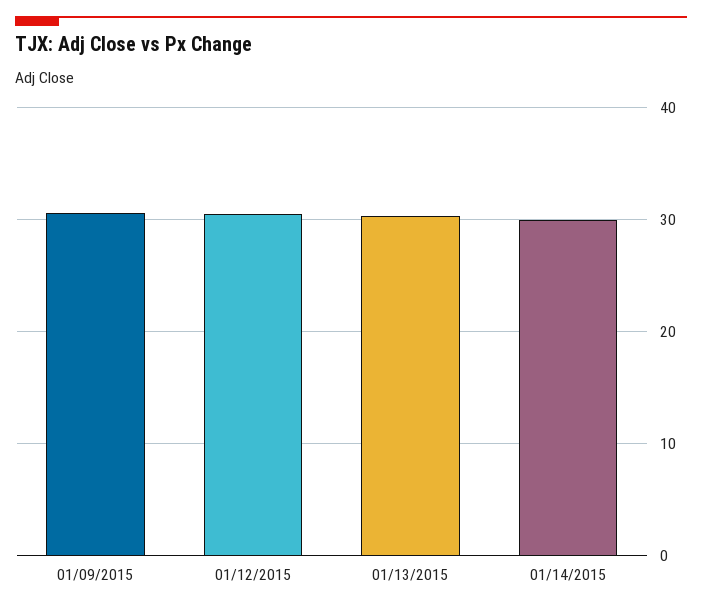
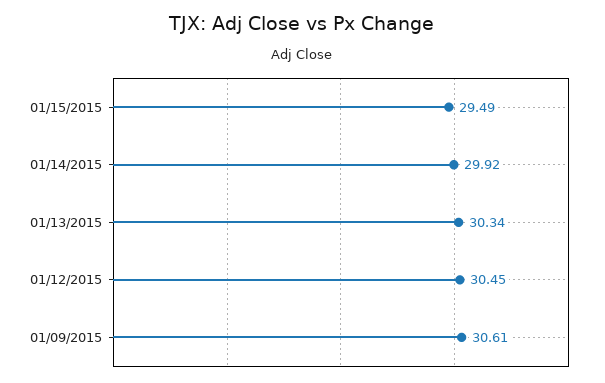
01/15/2015: none -> 29.49

